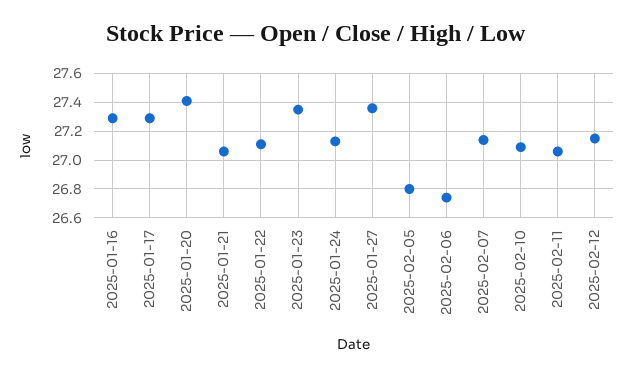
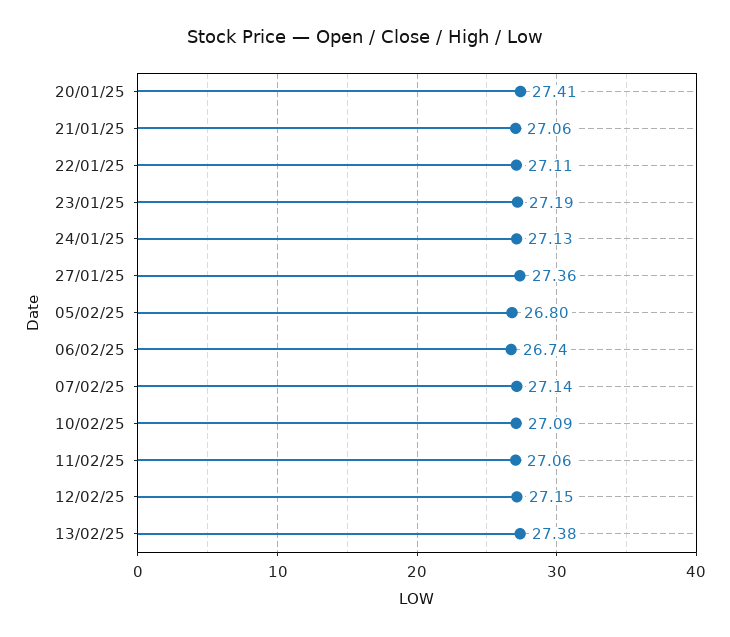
2025-01-16: 27.3 -> none
2025-01-17: 27.3 -> none
2025-01-23: 27.35 -> 27.19
13/02/25: none -> 27.38

